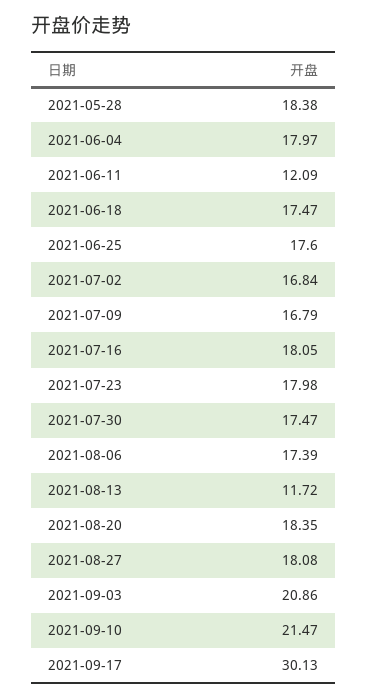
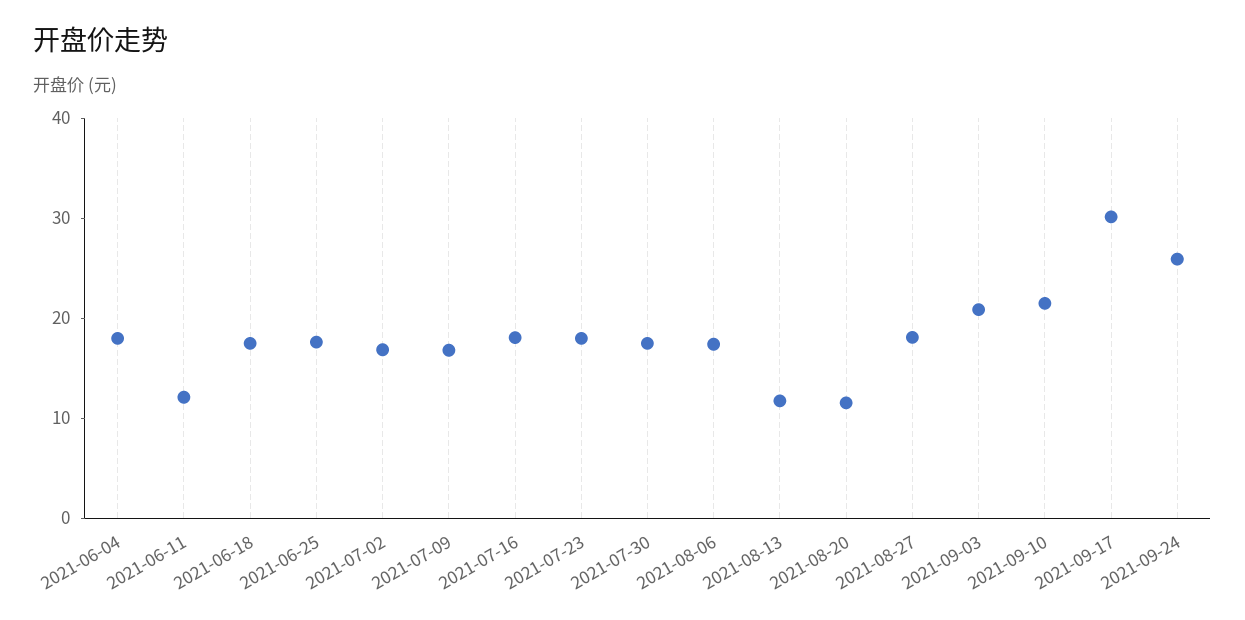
2021-05-28: 18.38 -> none
2021-08-20: 18.35 -> 12
2021-09-24: none -> 26

